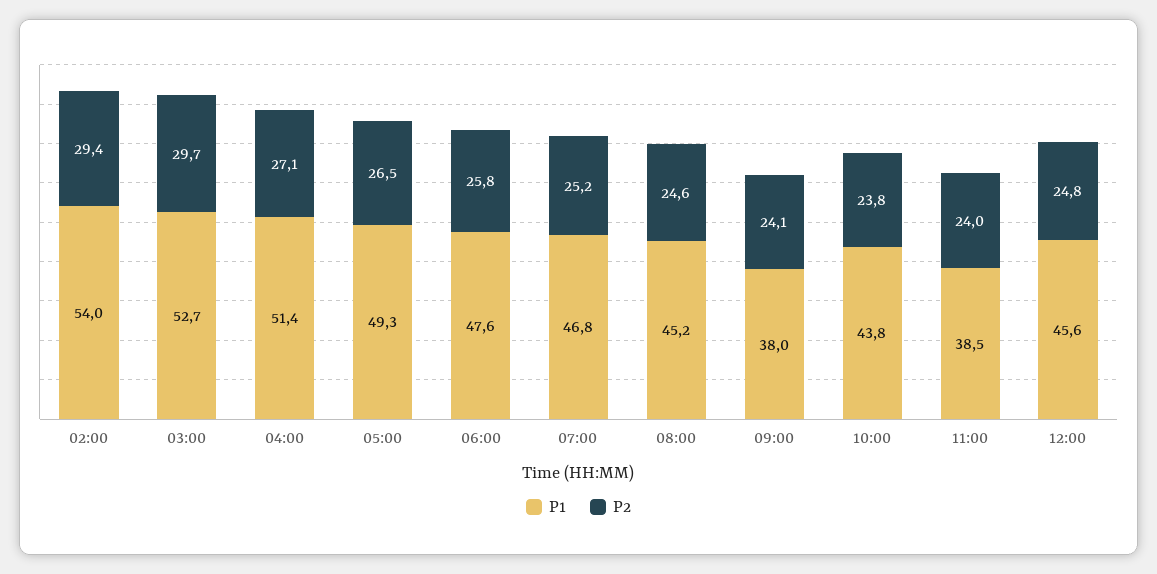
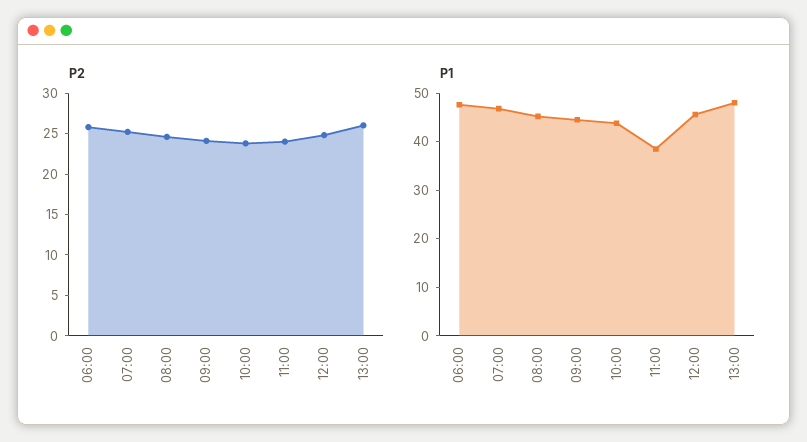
P1, 02:00: 54 -> none
P2, 02:00: 29.4 -> none
P1, 03:00: 52.7 -> none
P2, 03:00: 29.7 -> none
P1, 04:00: 51.4 -> none
P2, 04:00: 27.1 -> none
P1, 05:00: 49.3 -> none
P2, 05:00: 26.5 -> none
P1, 09:00: 38 -> 44
P2, 13:00: none -> 26
P1, 13:00: none -> 48

